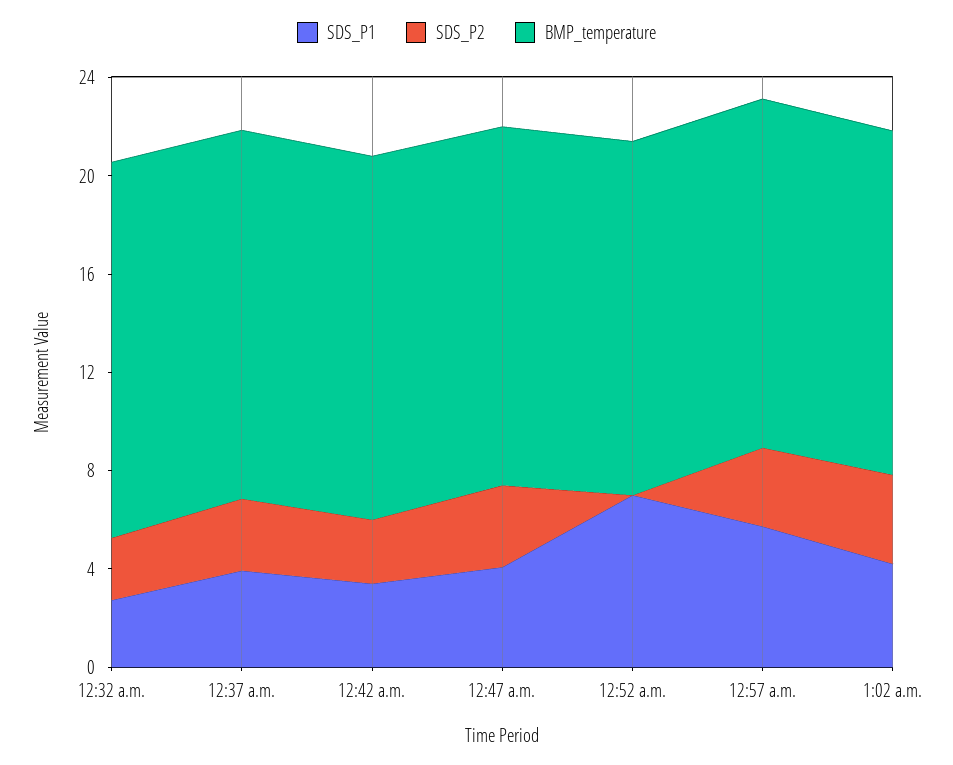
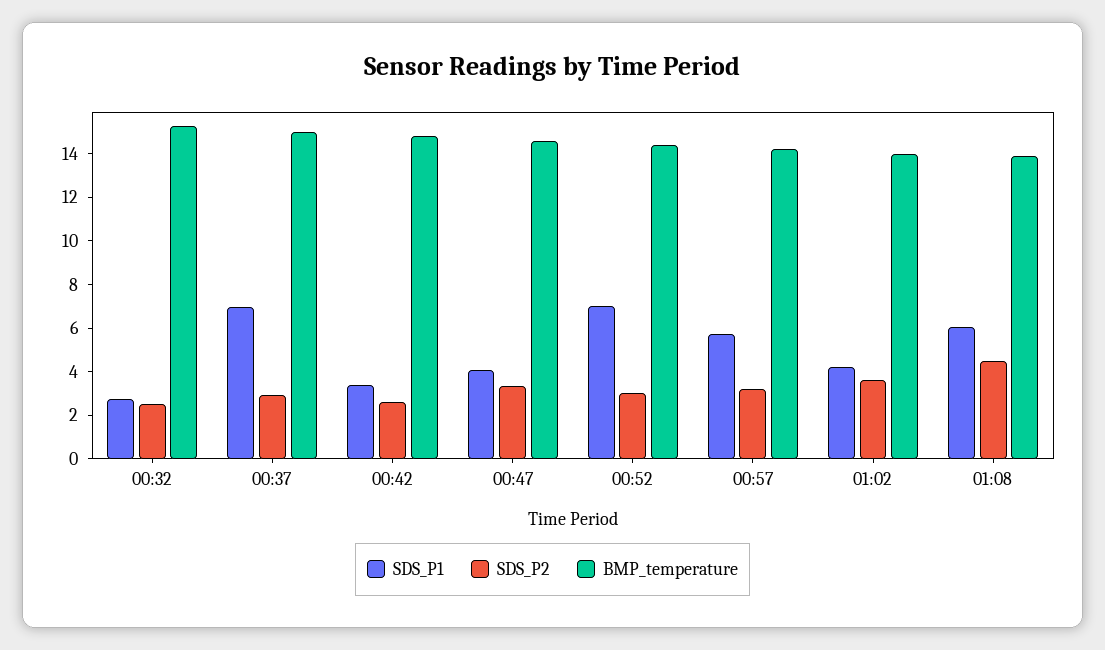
SDS_P1, 12:37 a.m.: 4 -> 7
SDS_P2, 12:52 a.m.: 0 -> 3
SDS_P1, 01:08: none -> 6
SDS_P2, 01:08: none -> 4.5
BMP_temperature, 01:08: none -> 14

